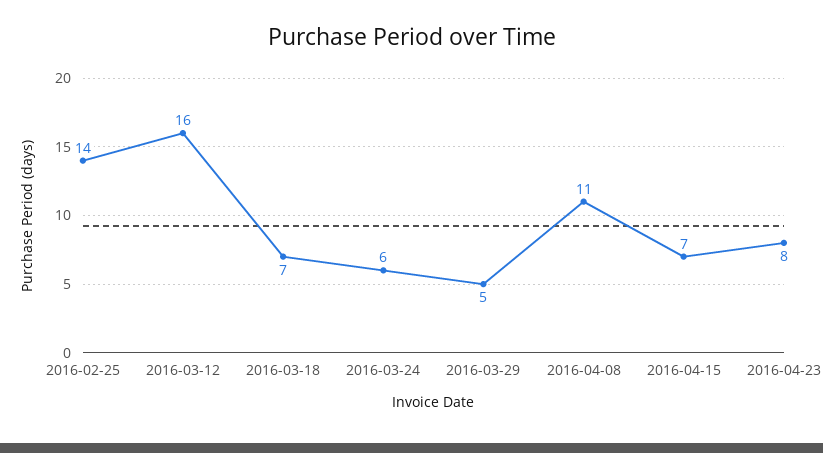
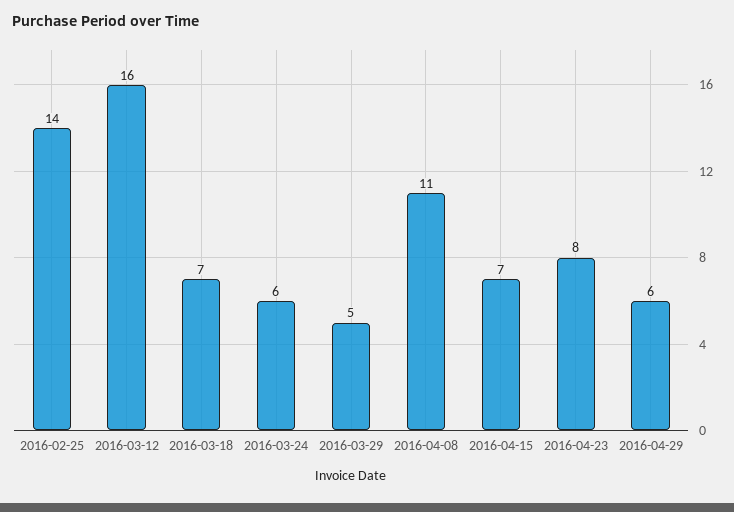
2016-04-29: none -> 6

